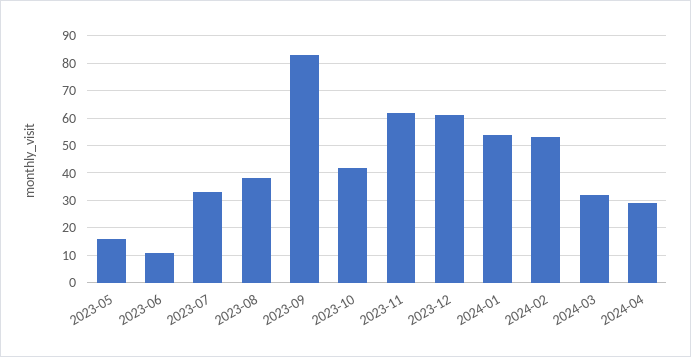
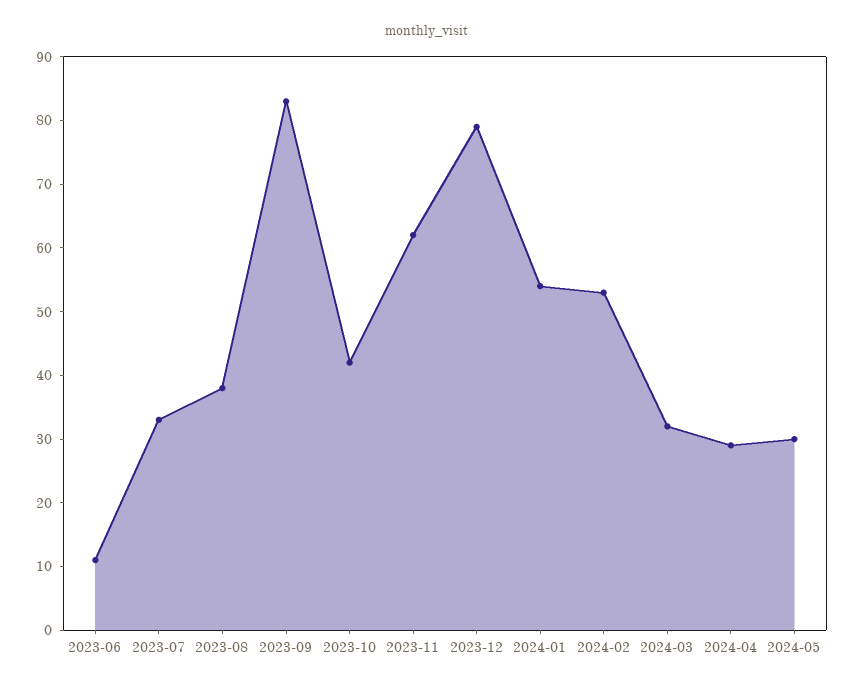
2023-05: 15 -> none
2023-12: 60 -> 80
2024-05: none -> 30

